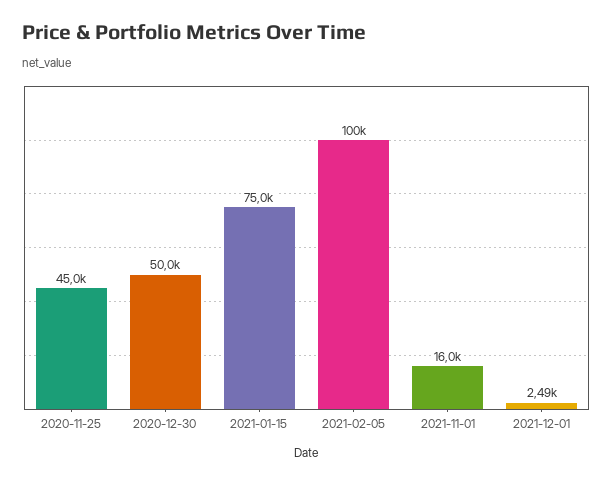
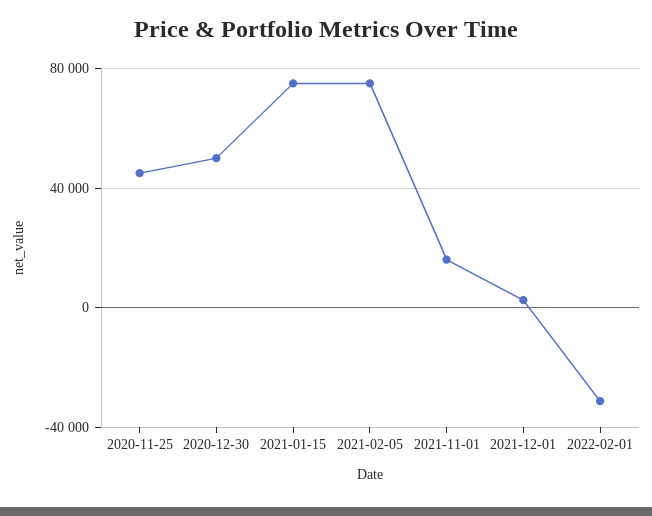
2021-02-05: 100000 -> 75000
2022-02-01: none -> -30000

